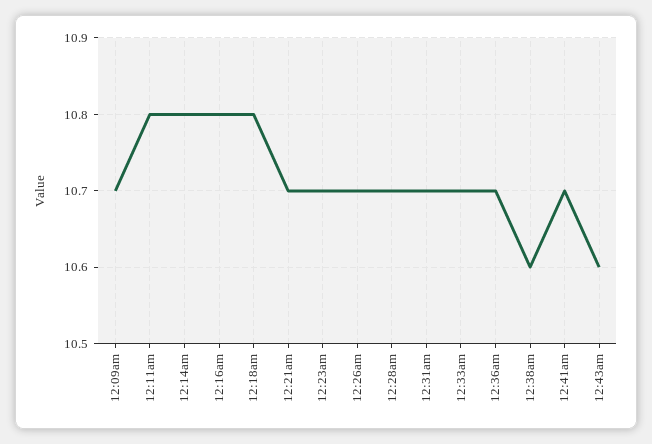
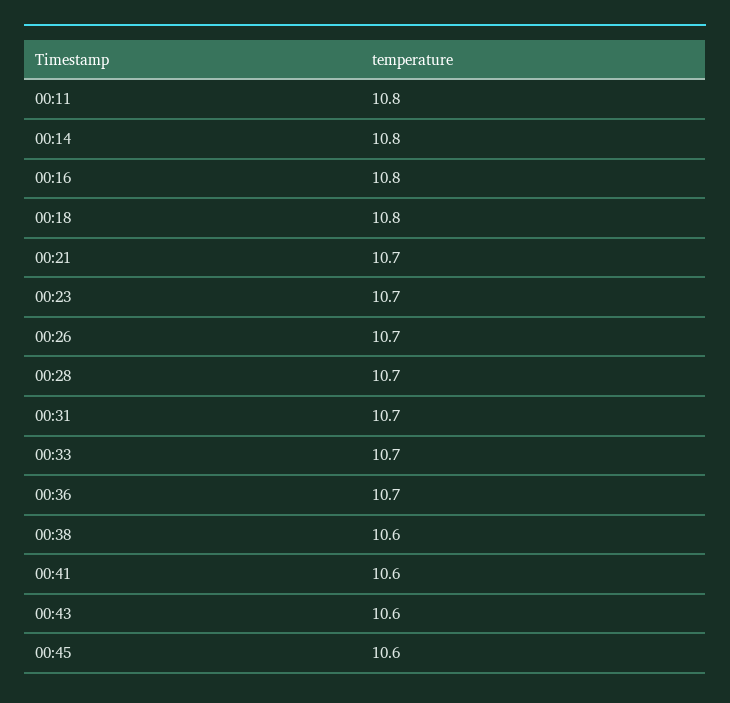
12:09am: 10.7 -> none
12:41am: 10.7 -> 10.6
00:45: none -> 10.6

